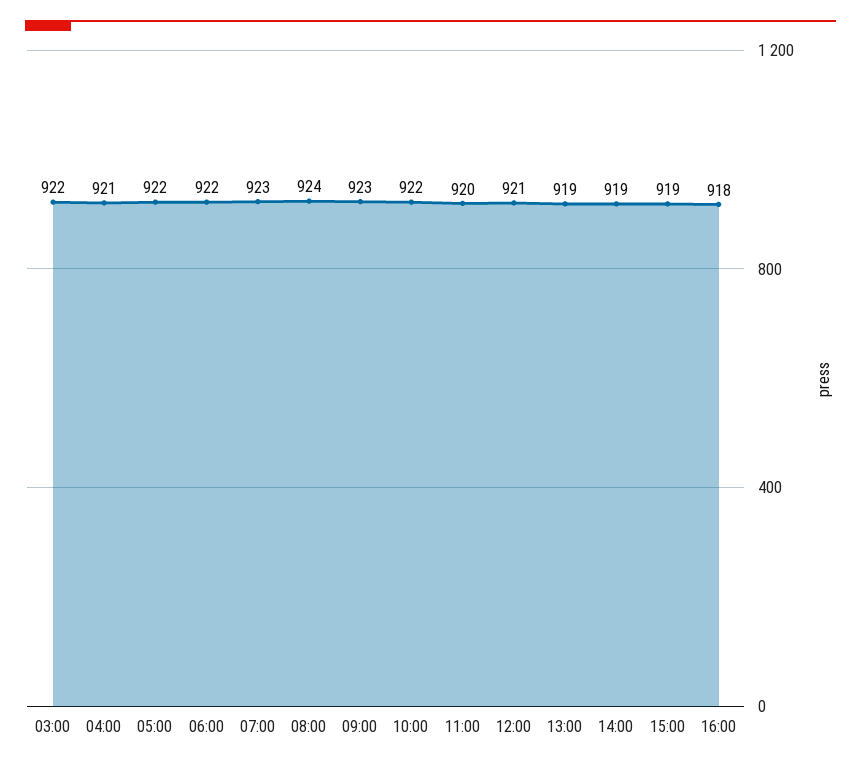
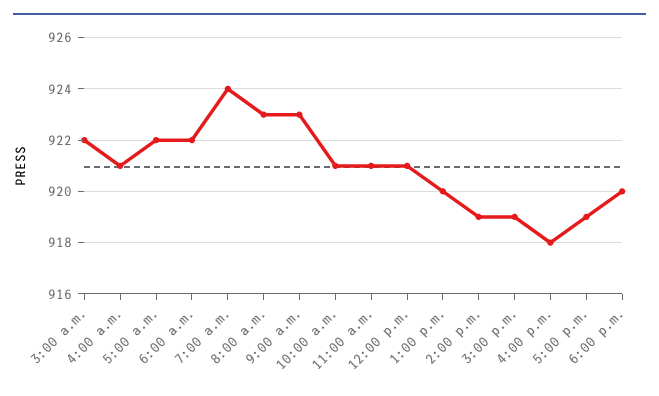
07:00: 923 -> 924
08:00: 924 -> 923
10:00: 922 -> 921
11:00: 920 -> 921
13:00: 919 -> 920
5:00 p.m.: none -> 919
6:00 p.m.: none -> 920

